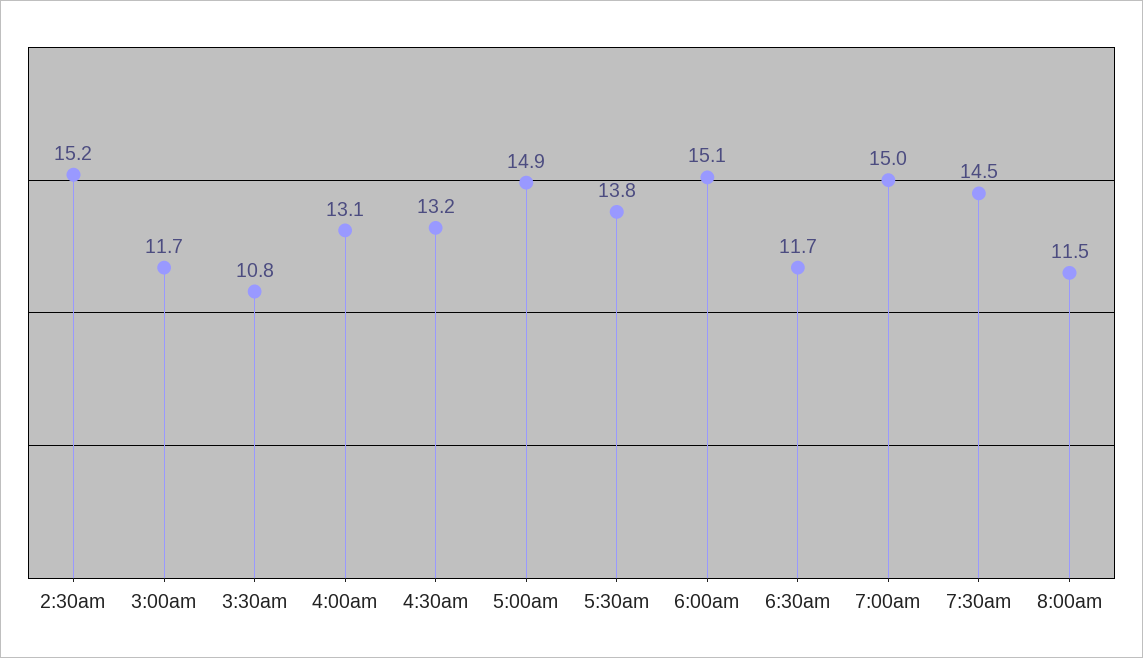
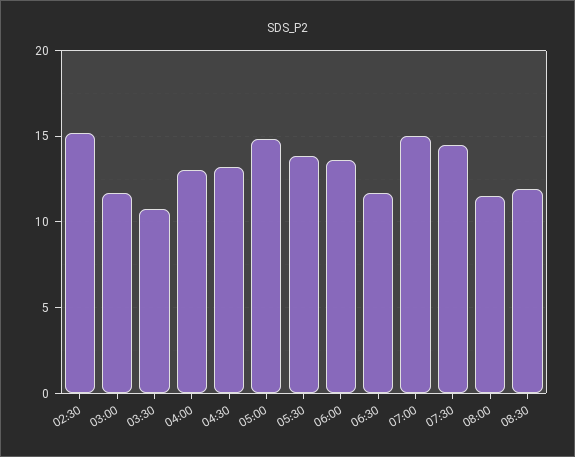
6:00am: 15.1 -> 13.5
08:30: none -> 12

